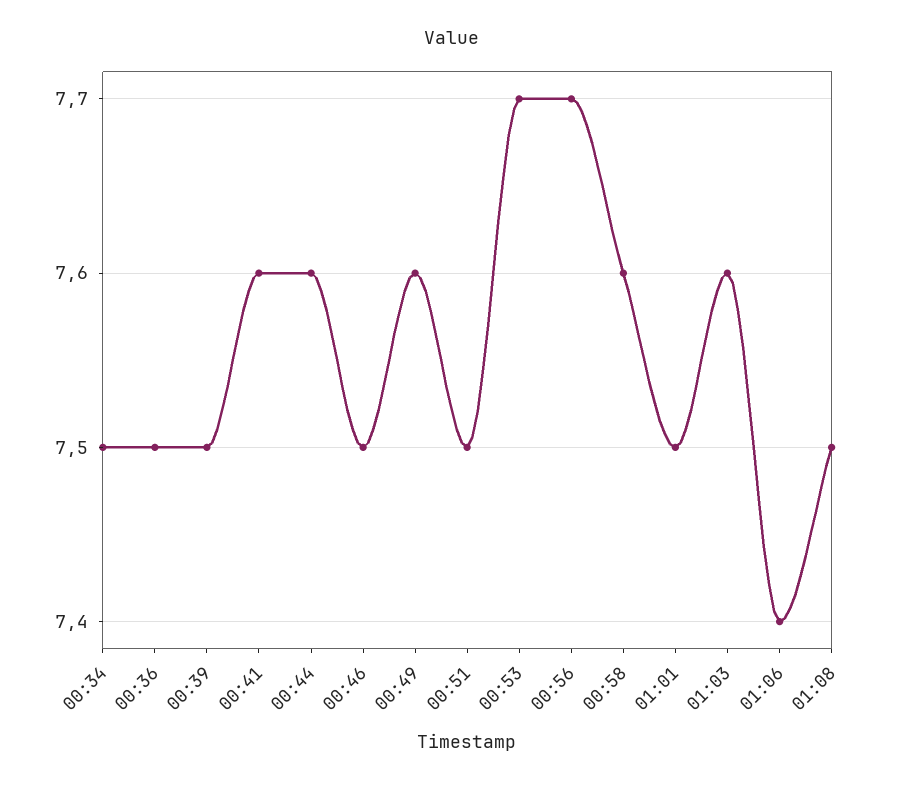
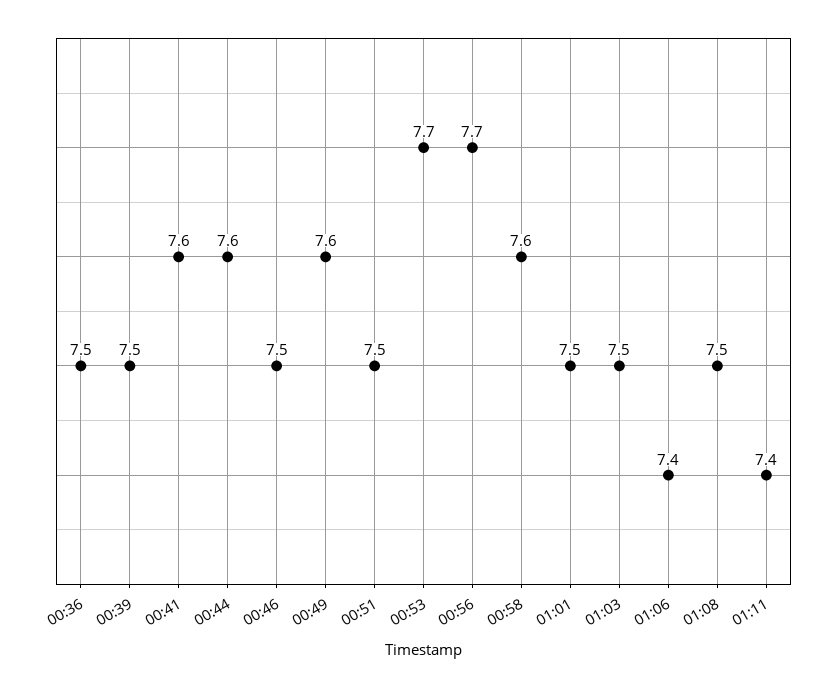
00:34: 7.5 -> none
01:03: 7.6 -> 7.5
01:11: none -> 7.4

